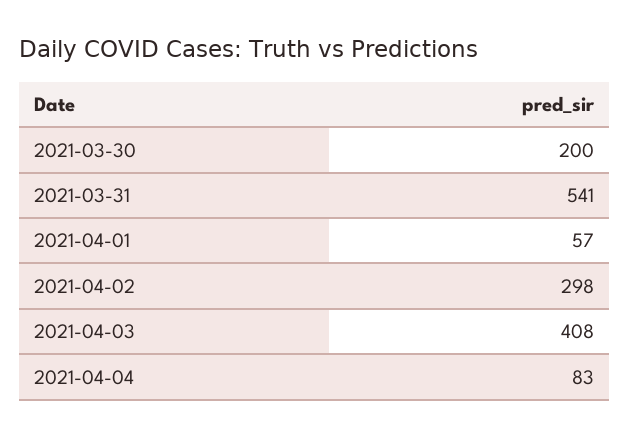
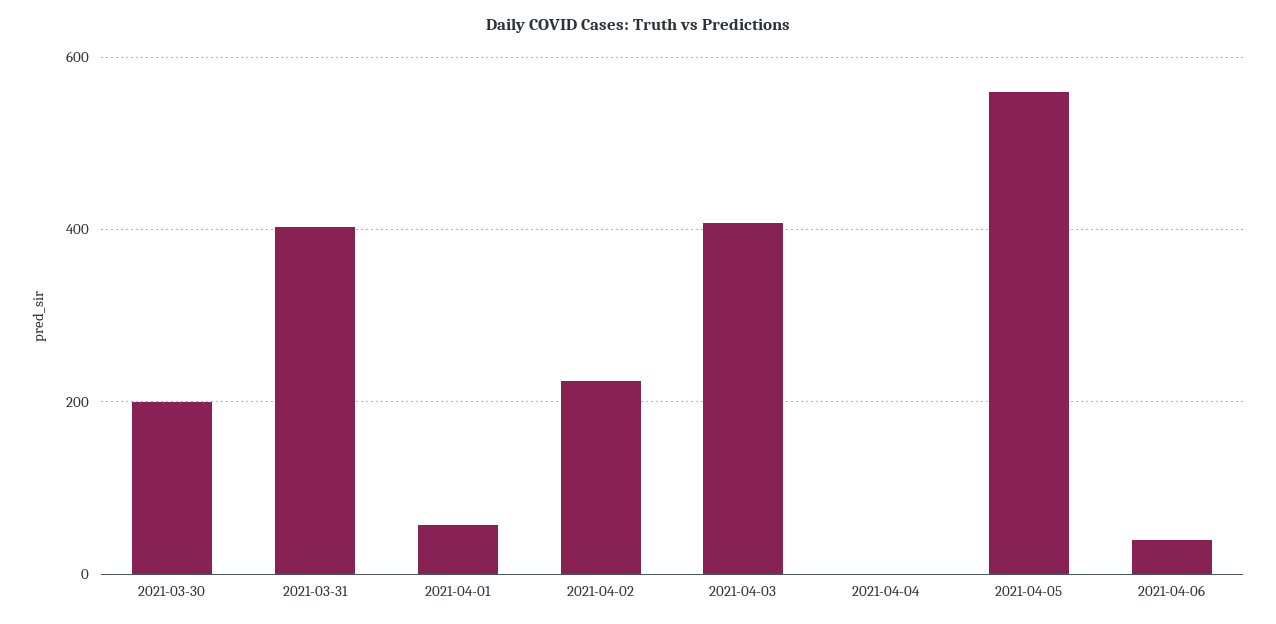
2021-03-31: 541 -> 400
2021-04-02: 298 -> 220
2021-04-04: 83 -> 0
2021-04-05: none -> 560
2021-04-06: none -> 40

